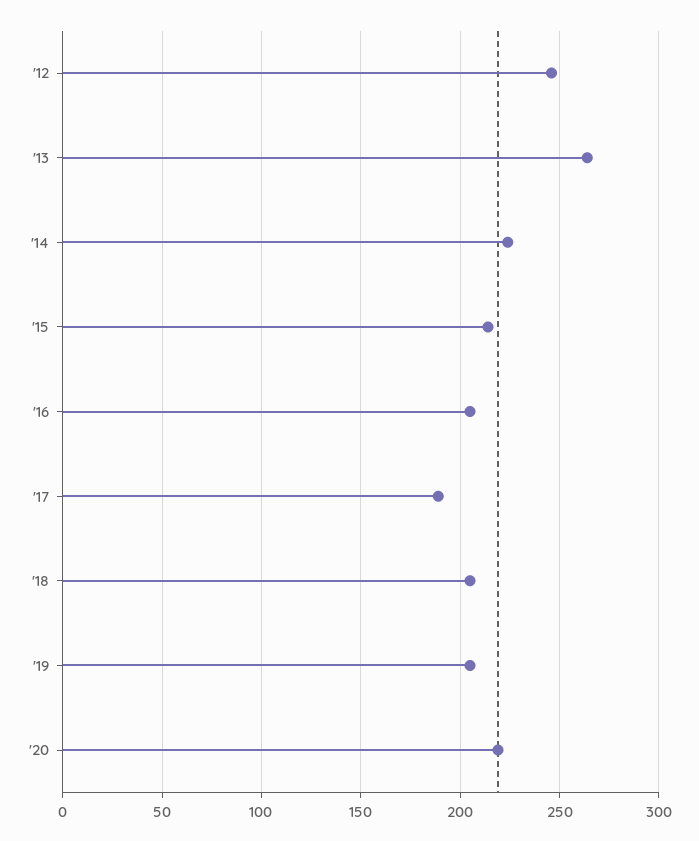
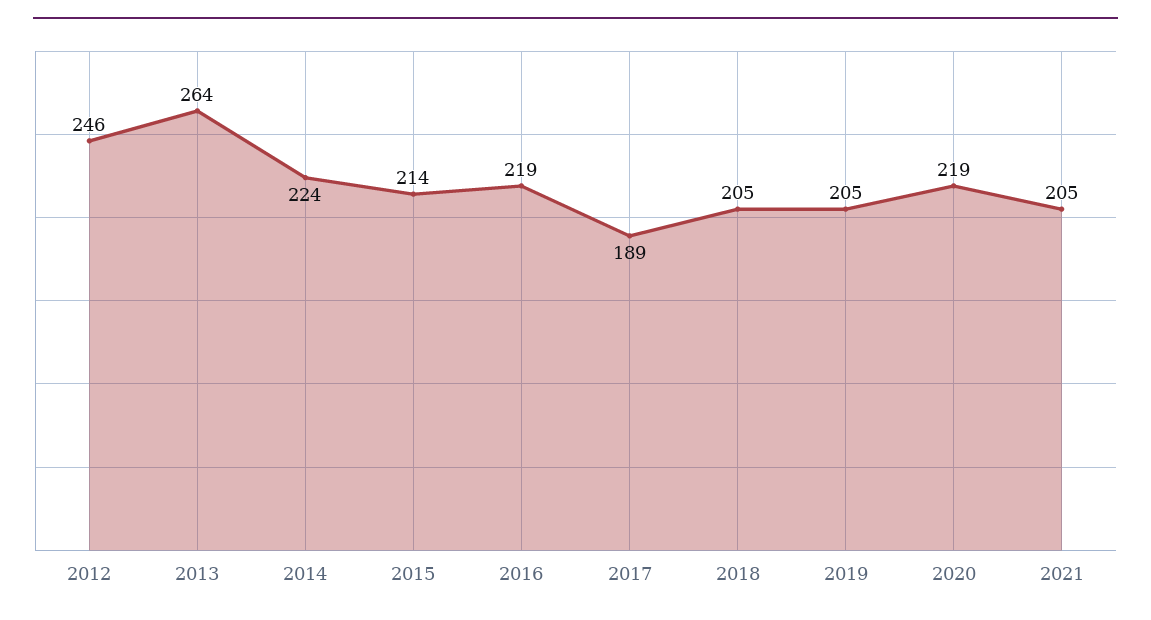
'16: 205 -> 219
2021: none -> 205

